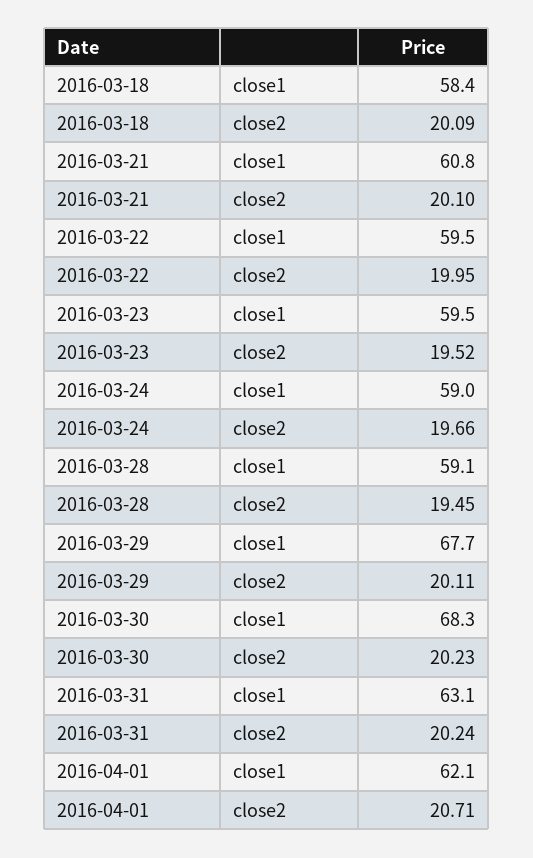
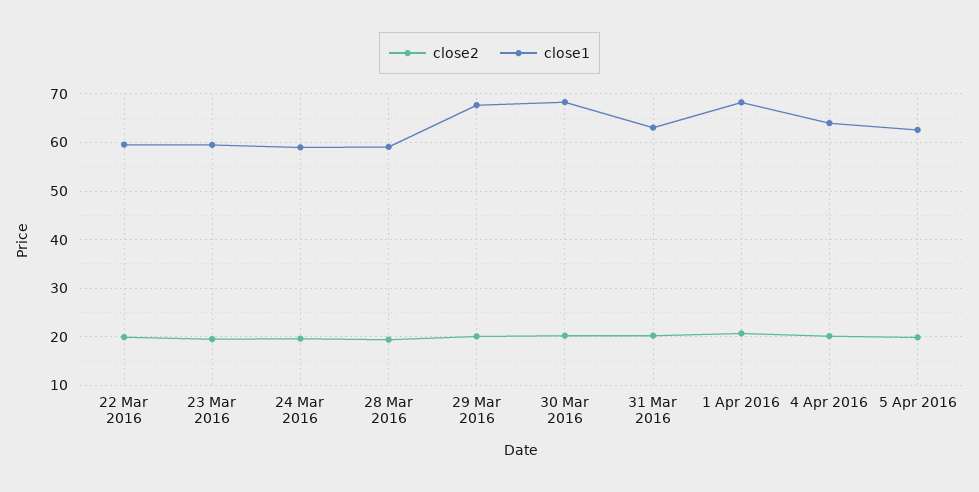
close1, 2016-03-18: 58.4 -> none
close2, 2016-03-18: 20.09 -> none
close1, 2016-03-21: 60.8 -> none
close2, 2016-03-21: 20.1 -> none
close1, 2016-04-01: 62.1 -> 68
close2, 4 Apr 2016: none -> 20
close1, 4 Apr 2016: none -> 64
close2, 5 Apr 2016: none -> 20
close1, 5 Apr 2016: none -> 62

